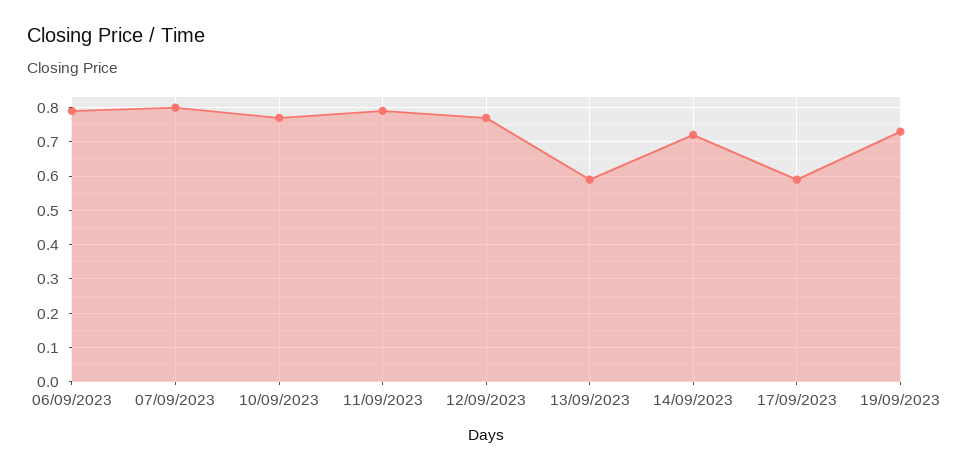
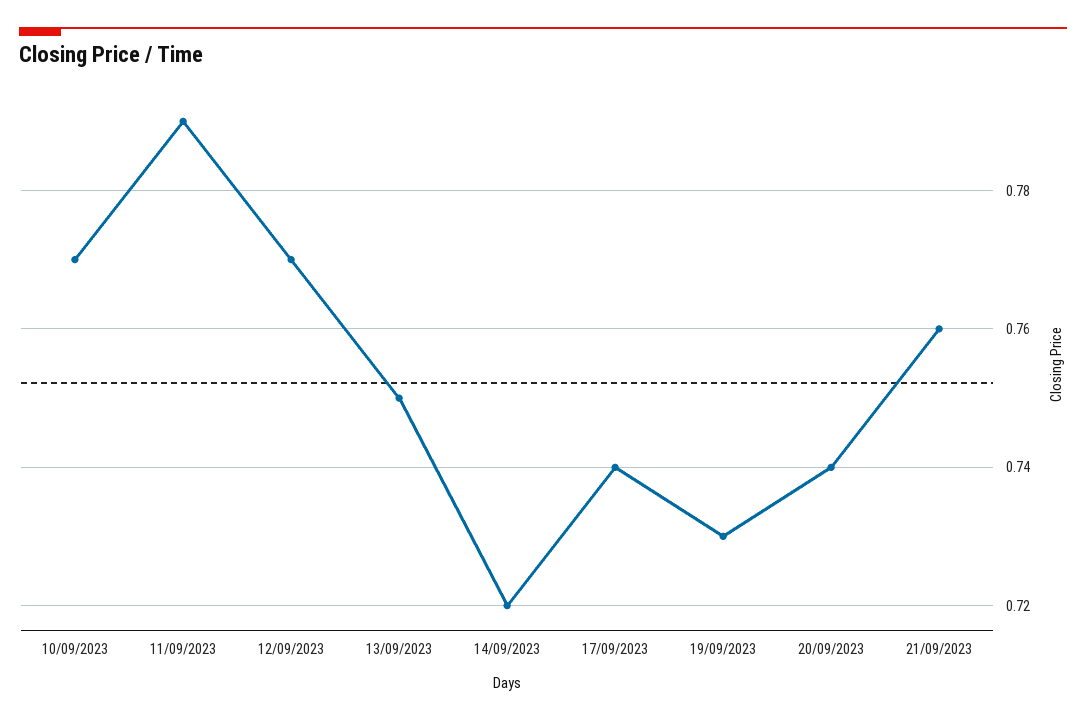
06/09/2023: 0.8 -> none
07/09/2023: 0.8 -> none
13/09/2023: 0.6 -> 0.75
17/09/2023: 0.6 -> 0.74
20/09/2023: none -> 0.74
21/09/2023: none -> 0.76

